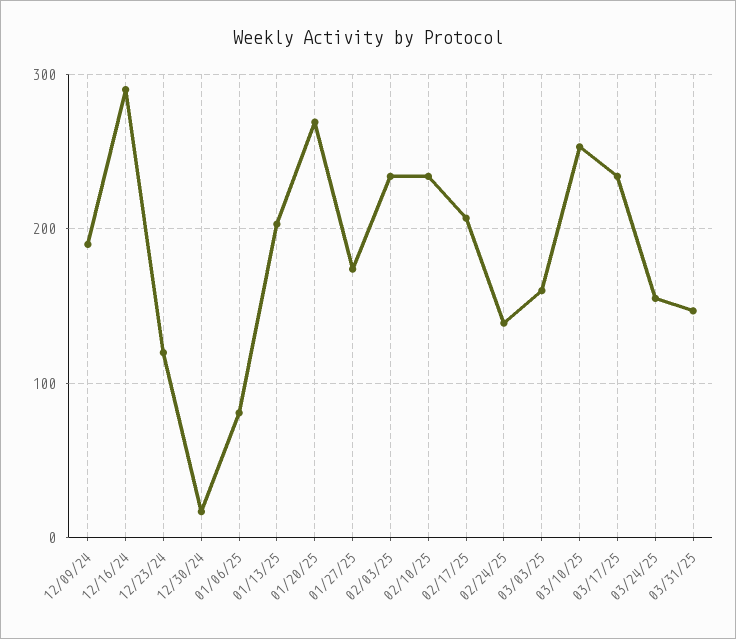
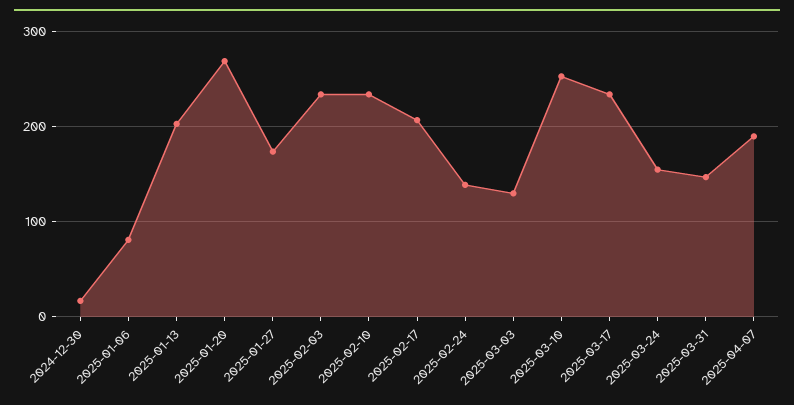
12/09/24: 190 -> none
12/16/24: 290 -> none
12/23/24: 120 -> none
03/03/25: 160 -> 130
2025-04-07: none -> 190

